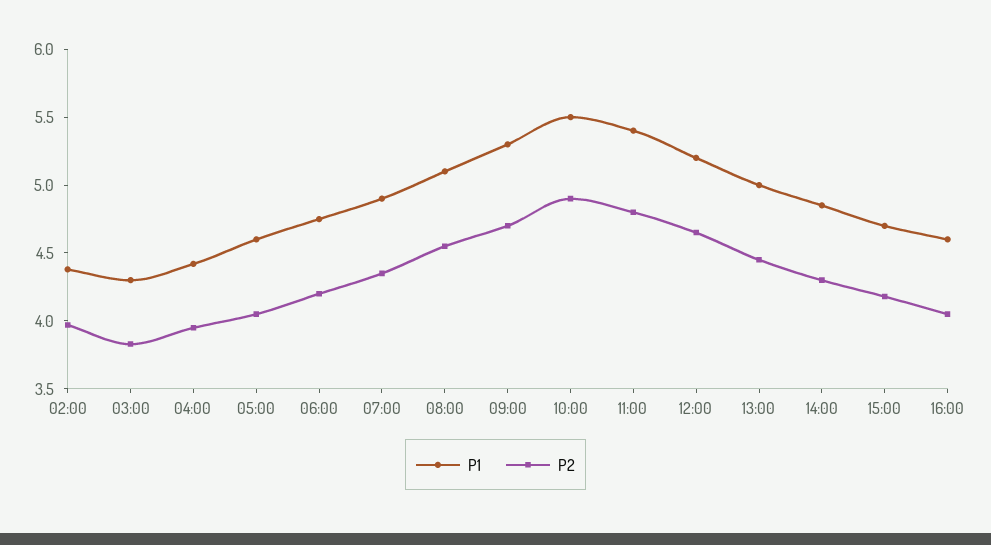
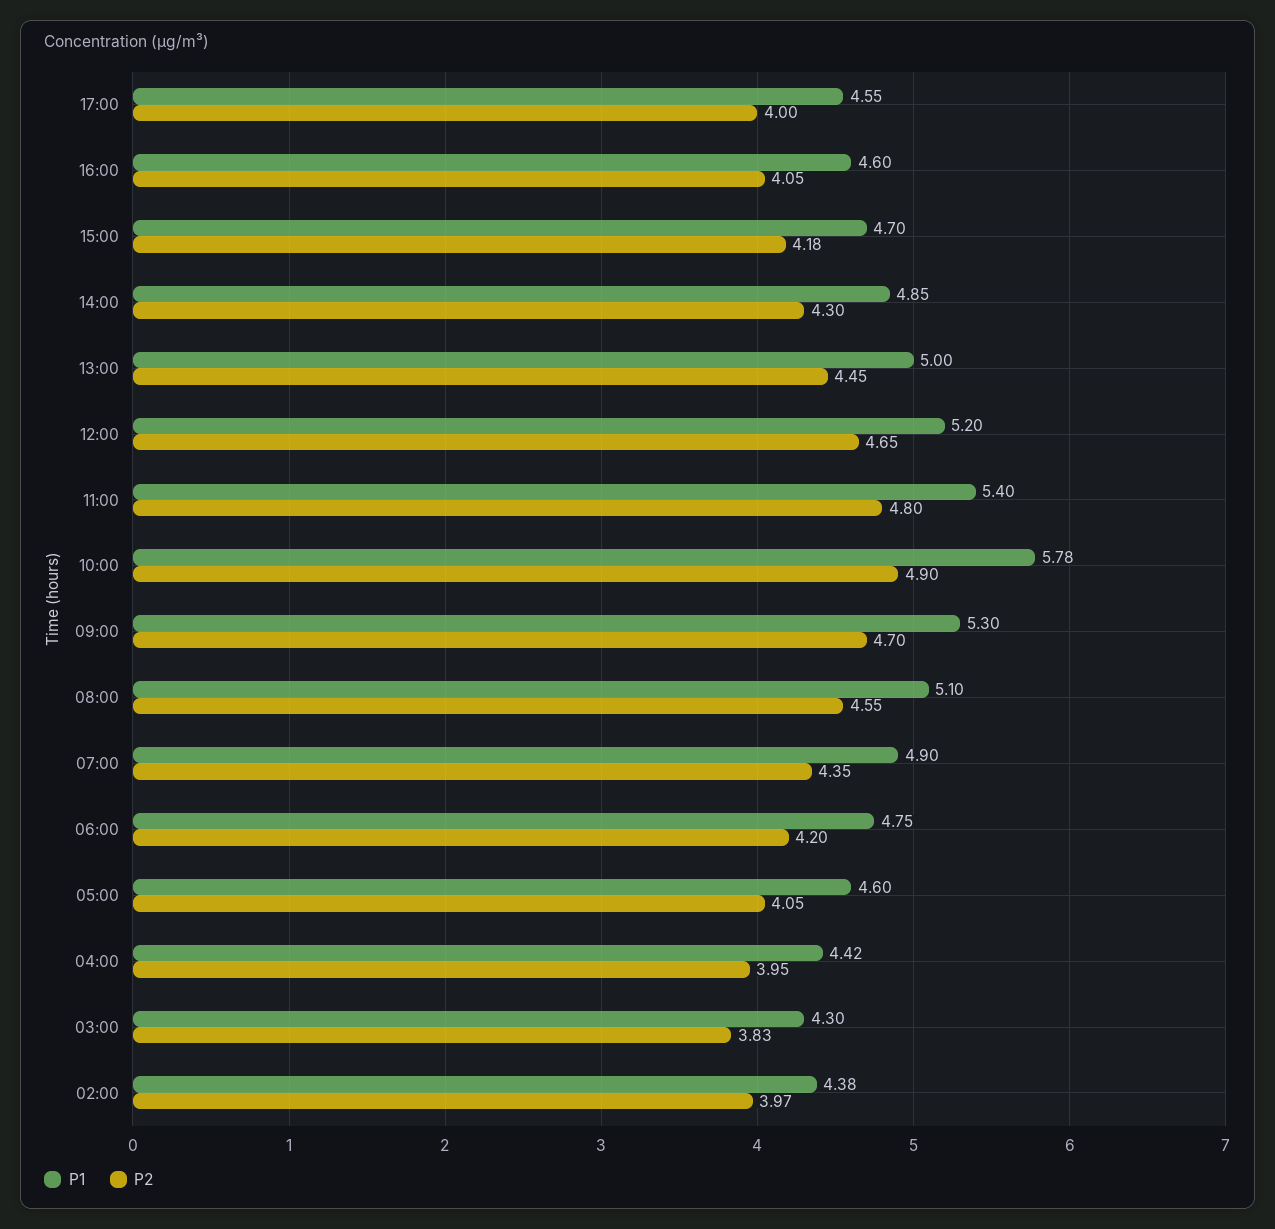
P1, 10:00: 5.5 -> 5.78
P1, 17:00: none -> 4.55
P2, 17:00: none -> 4

